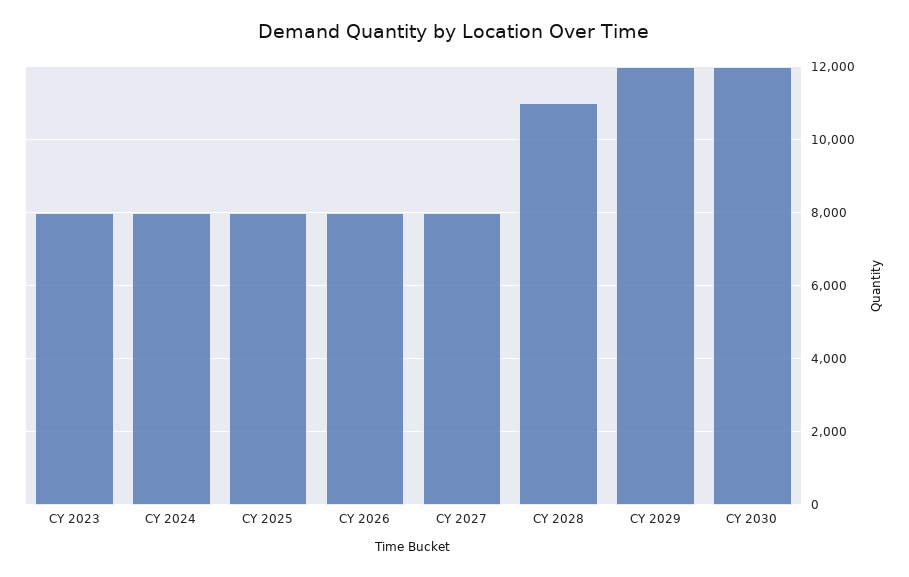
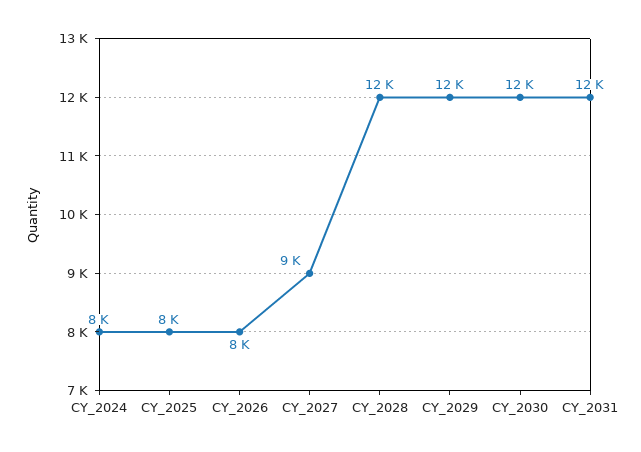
CY 2023: 8000 -> none
CY 2027: 8000 -> 9000
CY 2028: 11000 -> 12000
CY_2031: none -> 12000

